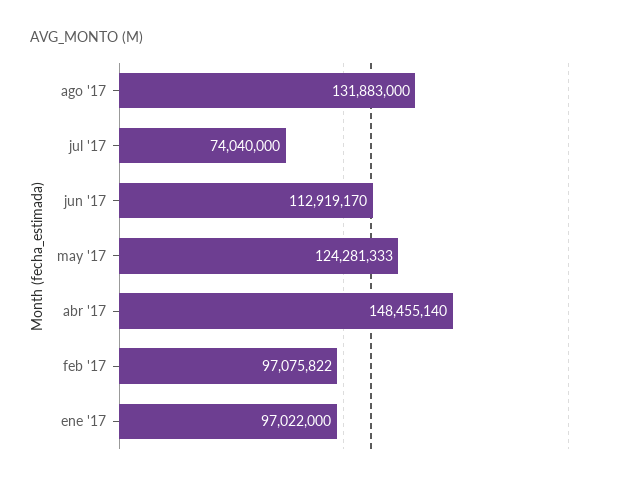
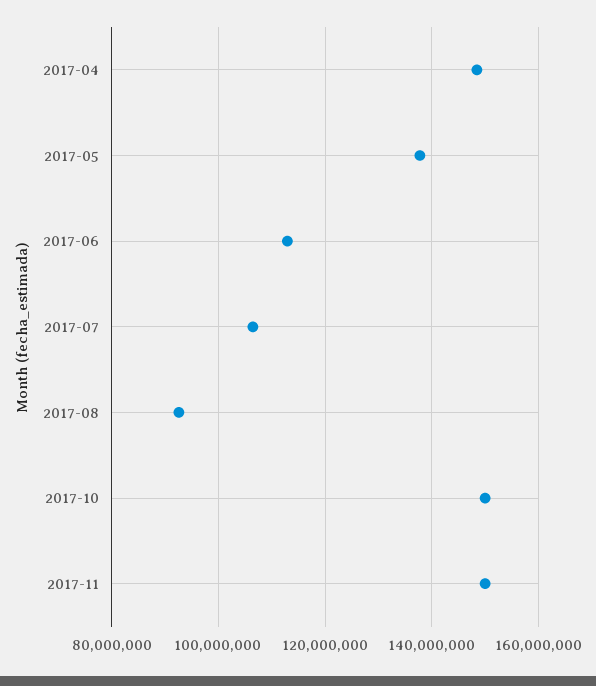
ago '17: 131883000 -> 92000000
jul '17: 74040000 -> 106000000
may '17: 124281333 -> 138000000
feb '17: 97075822 -> none
ene '17: 97022000 -> none
2017-10: none -> 150000000
2017-11: none -> 150000000

